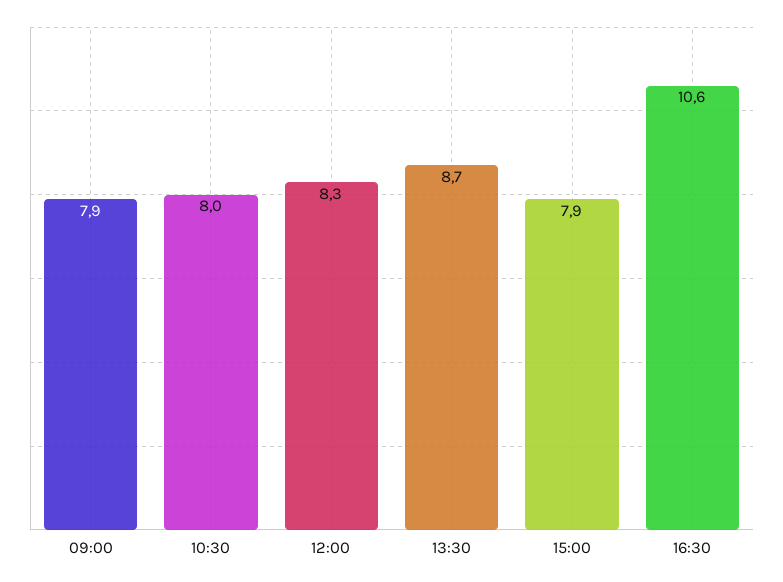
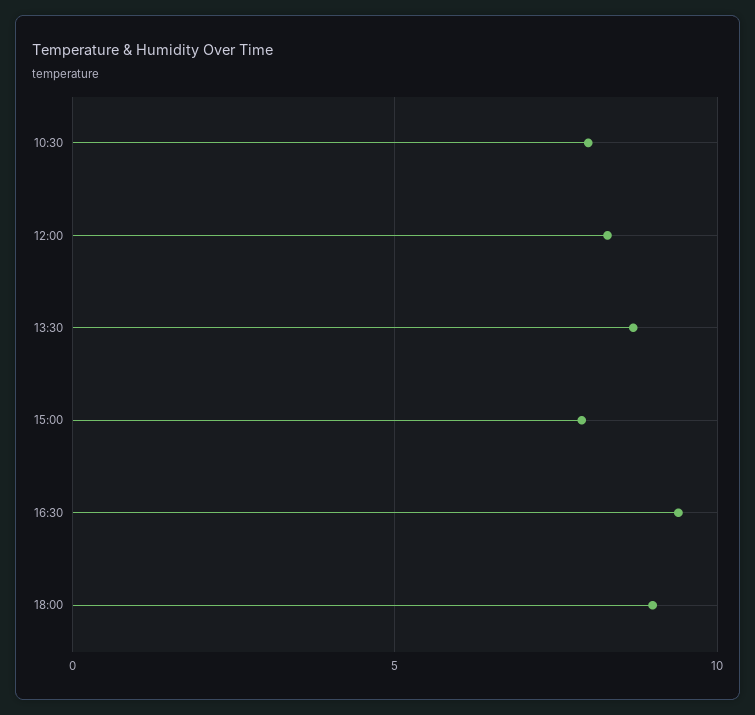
09:00: 7.9 -> none
16:30: 10.6 -> 9.5
18:00: none -> 9

